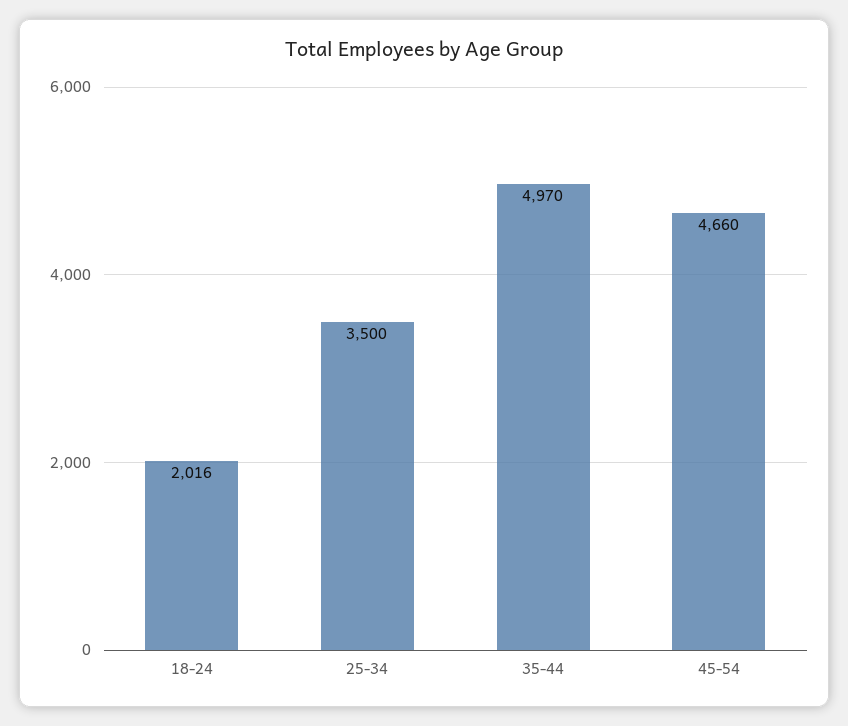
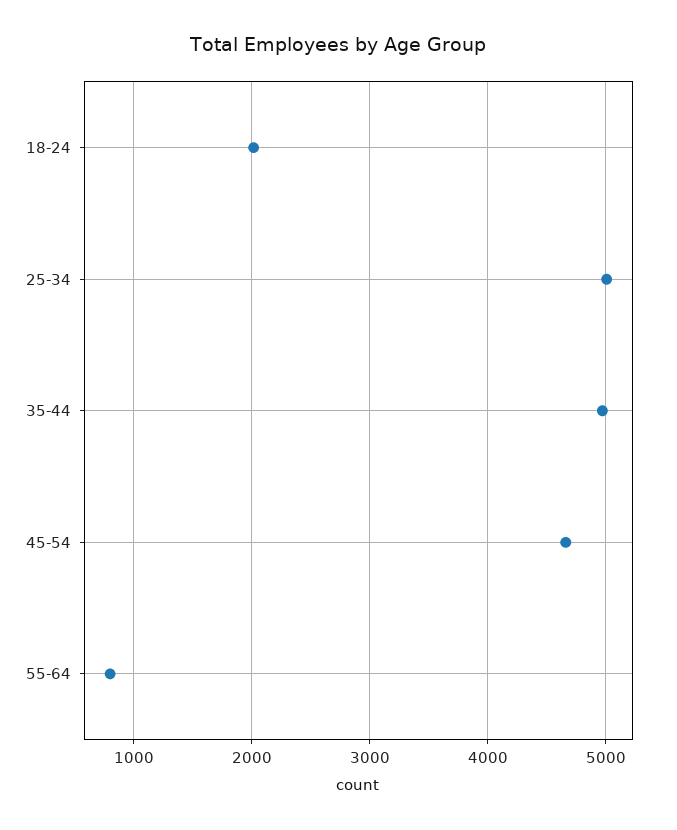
25-34: 3500 -> 5000
55-64: none -> 800

